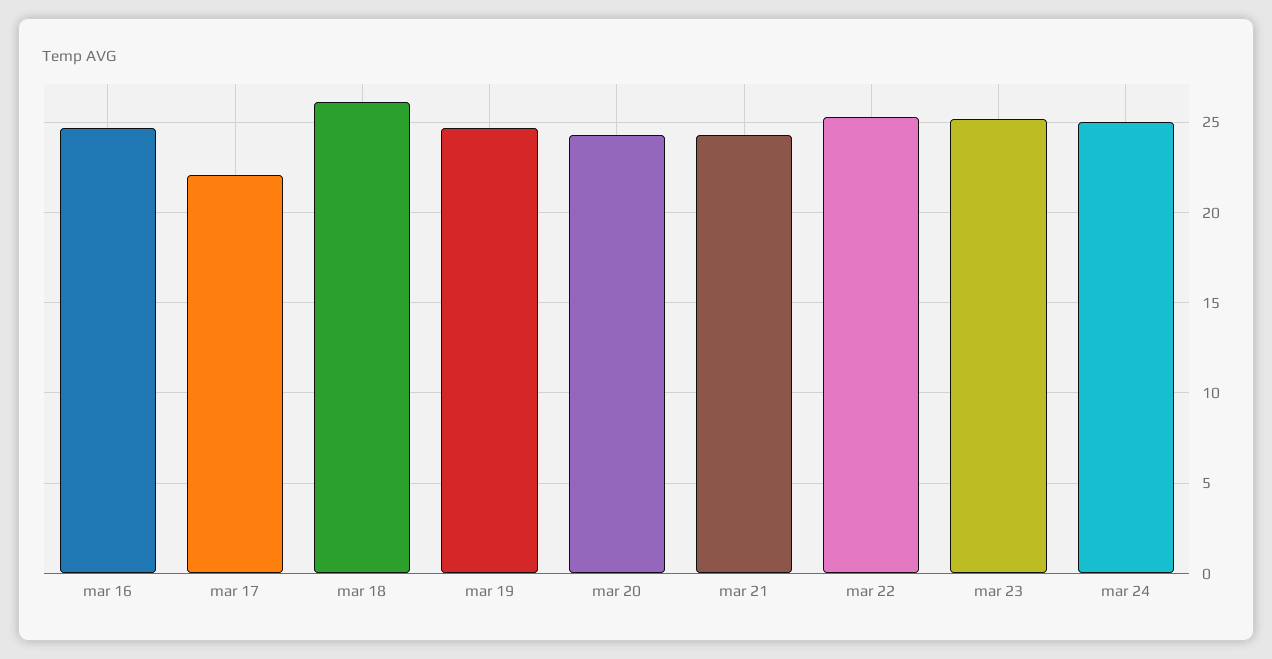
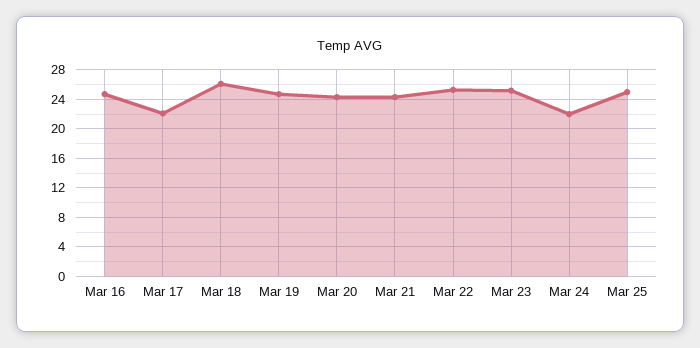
mar 24: 25 -> 22
Mar 25: none -> 25

